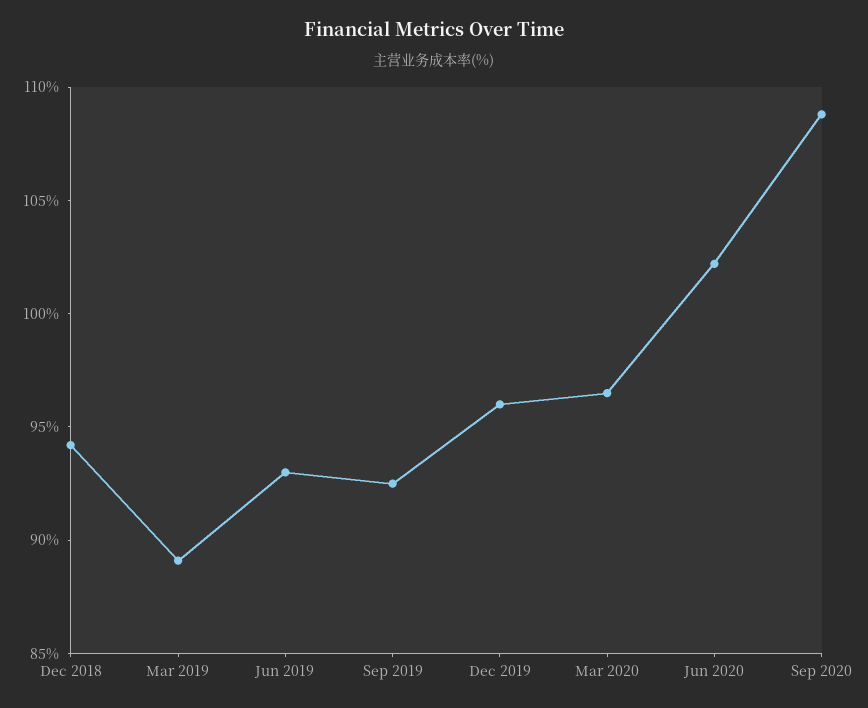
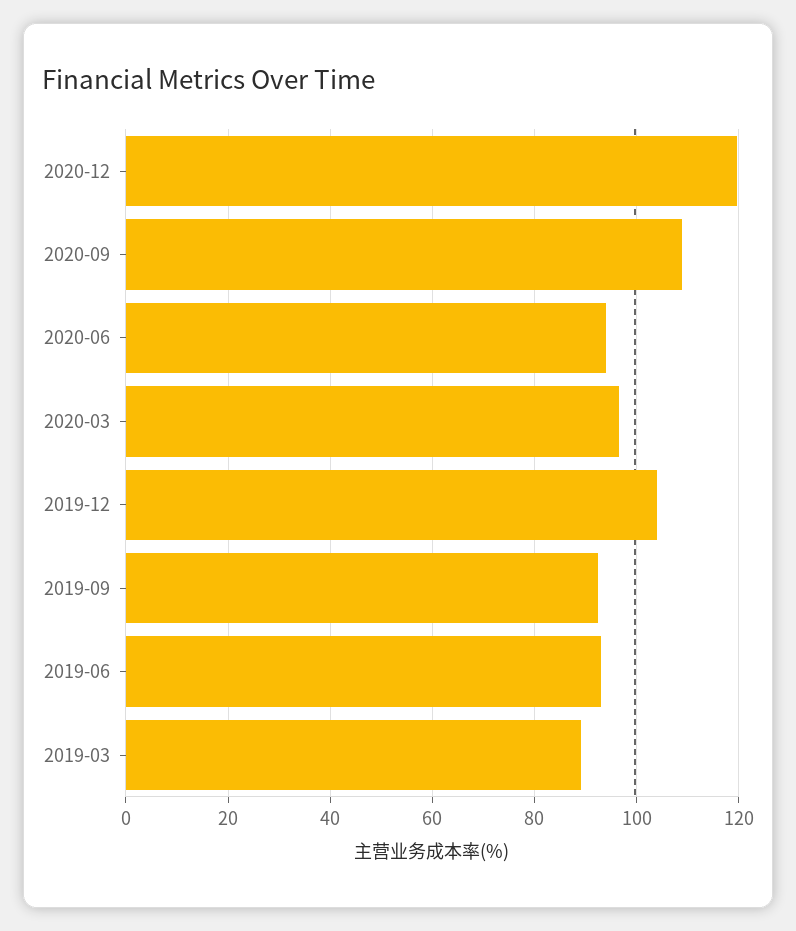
Dec 2018: 94 -> none
Dec 2019: 96 -> 104
Jun 2020: 102 -> 94
2020-12: none -> 120

